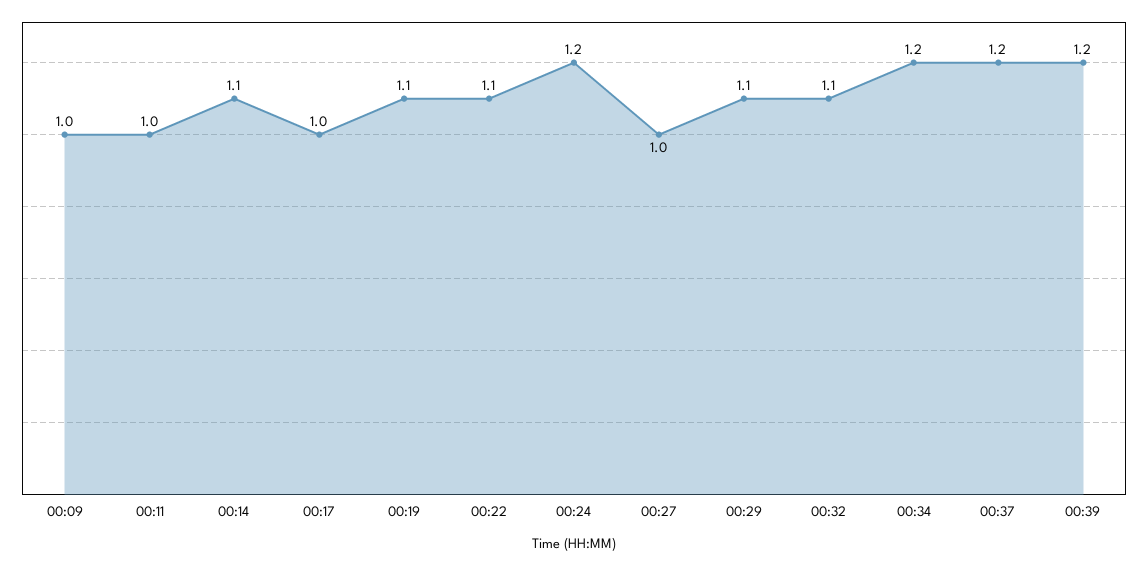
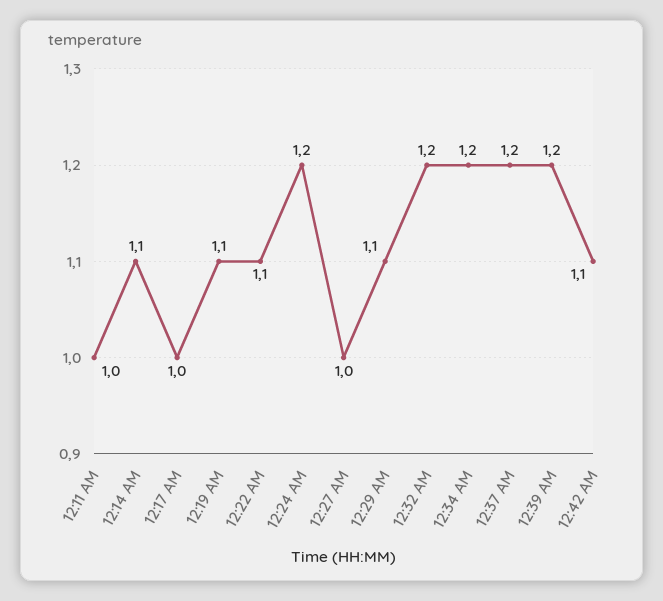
00:09: 1 -> none
00:32: 1.1 -> 1.2
12:42 AM: none -> 1.1

